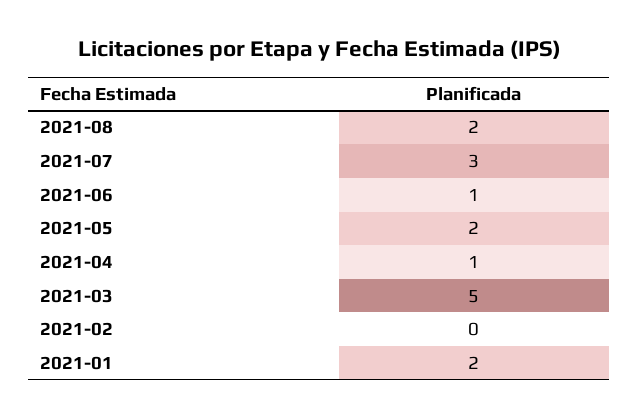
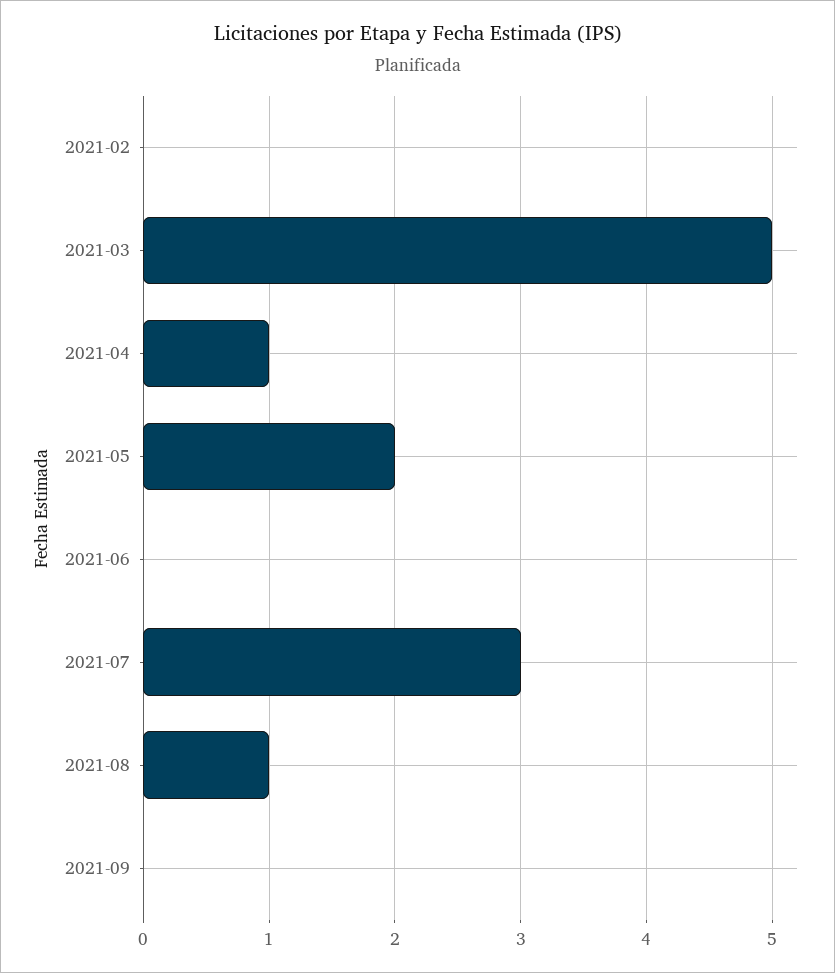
2021-08: 2 -> 1
2021-06: 1 -> 0
2021-01: 2 -> none
2021-09: none -> 0

